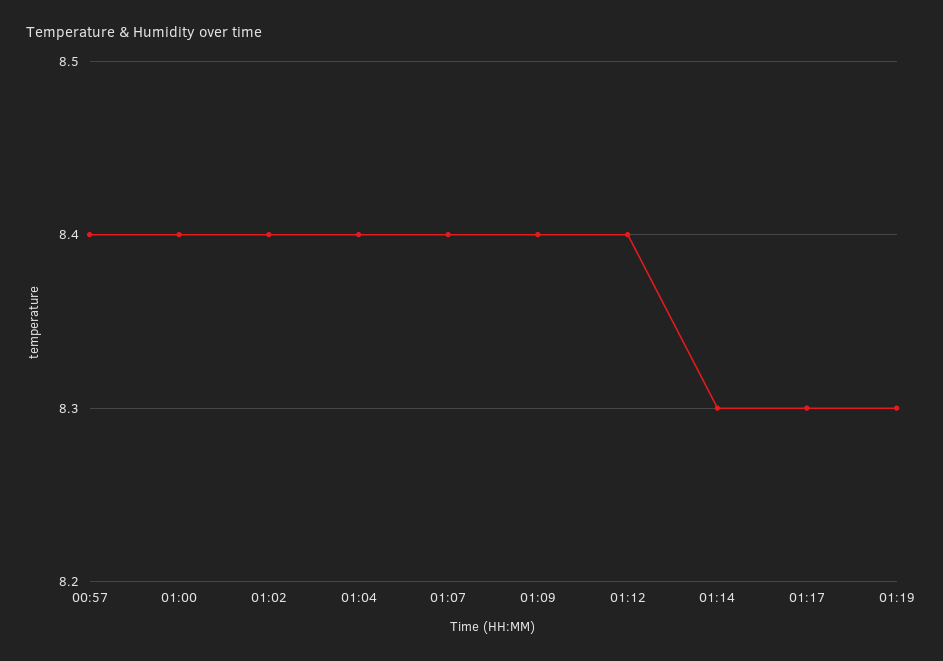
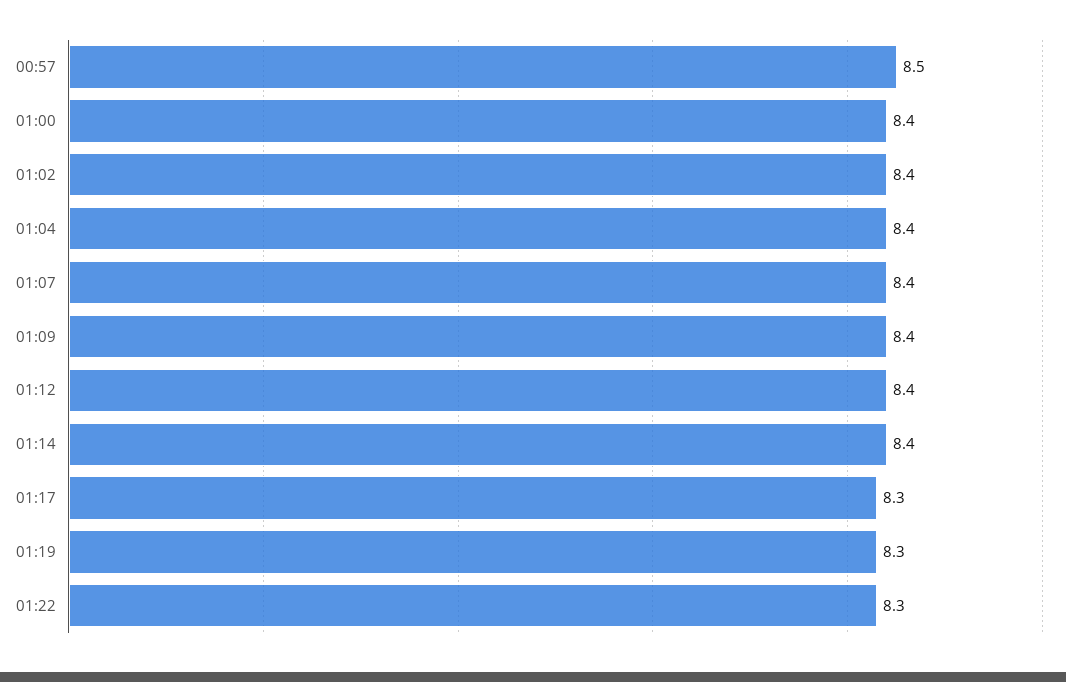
00:57: 8.4 -> 8.5
01:14: 8.3 -> 8.4
01:22: none -> 8.3

